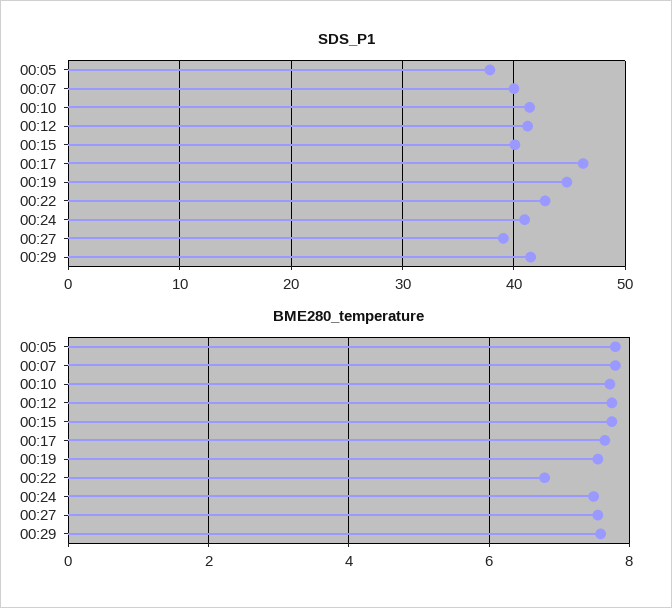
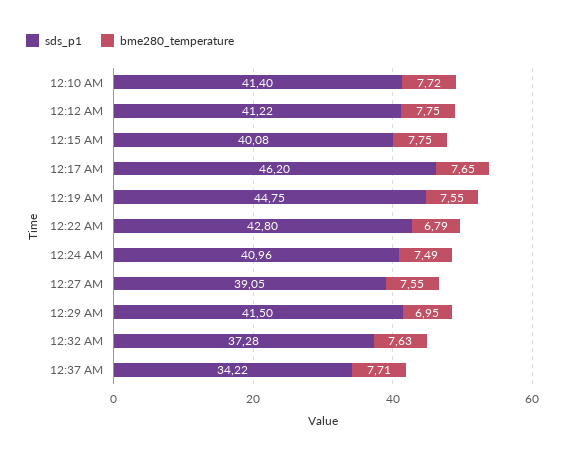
SDS_P1, 00:05: 38 -> none
SDS_P1, 00:07: 40 -> none
BME280_temperature, 00:05: 7.8 -> none
BME280_temperature, 00:07: 7.8 -> none
BME280_temperature, 00:29: 7.6 -> 6.95
SDS_P1, 12:32 AM: none -> 37.28
BME280_temperature, 12:32 AM: none -> 7.63
SDS_P1, 12:37 AM: none -> 34.22
BME280_temperature, 12:37 AM: none -> 7.71

